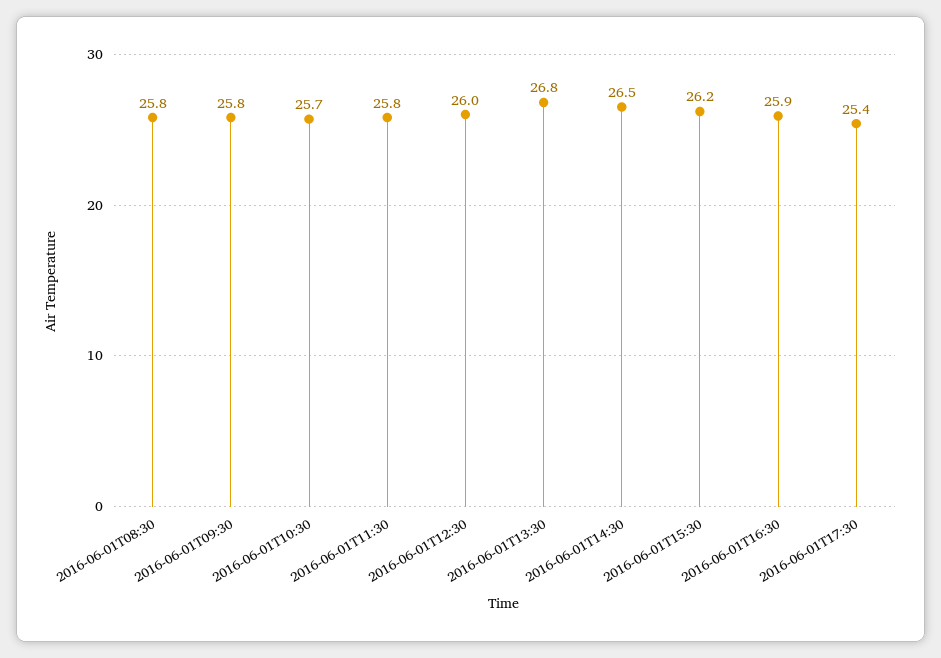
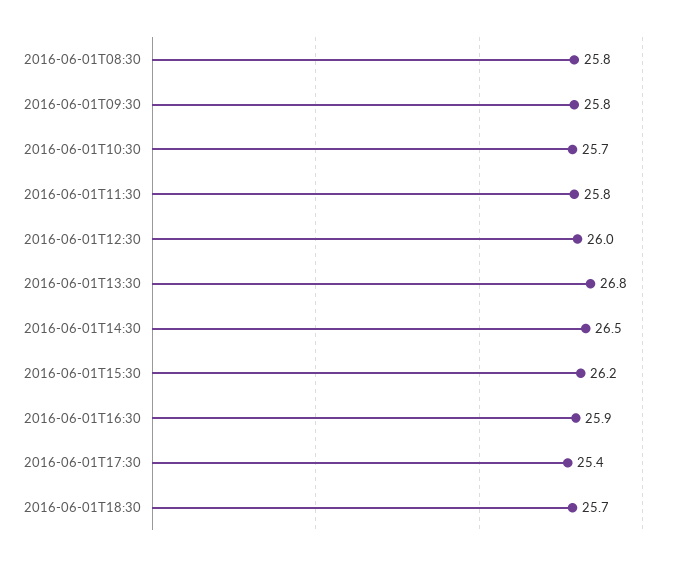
2016-06-01T18:30: none -> 25.7

